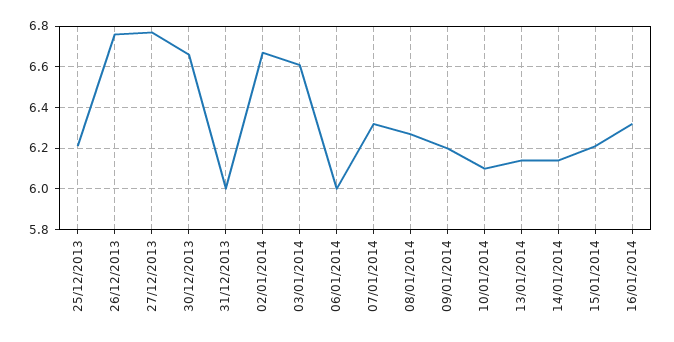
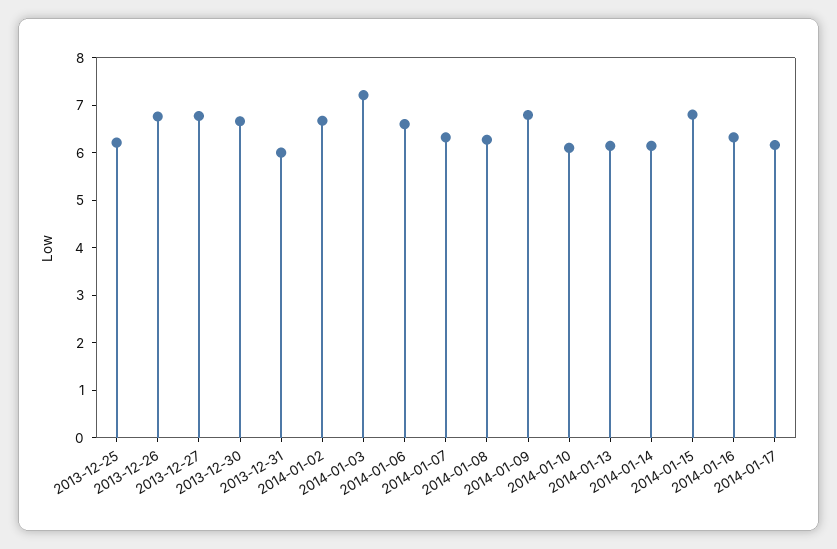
03/01/2014: 6.6 -> 7.2
06/01/2014: 6 -> 6.6
09/01/2014: 6.2 -> 6.8
15/01/2014: 6.2 -> 6.8
2014-01-17: none -> 6.2

